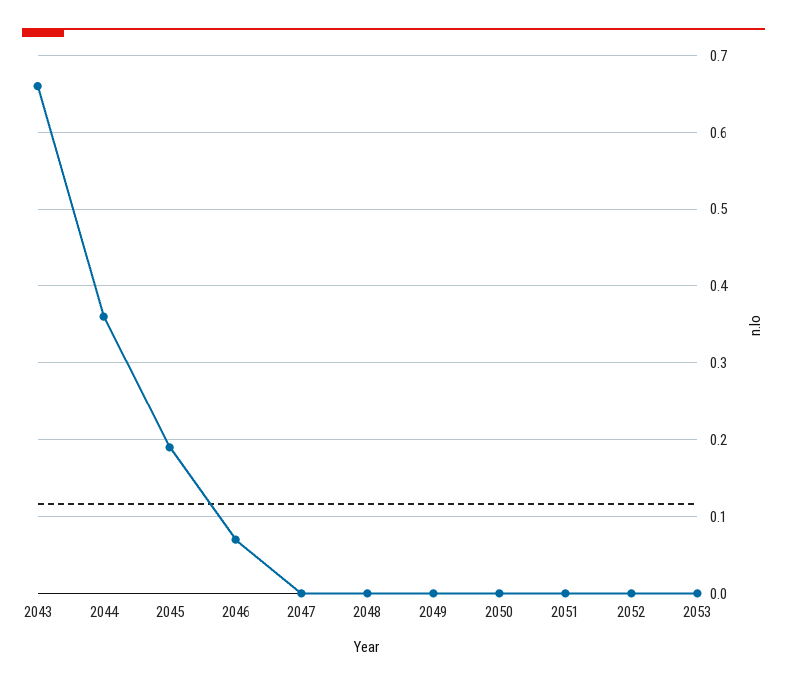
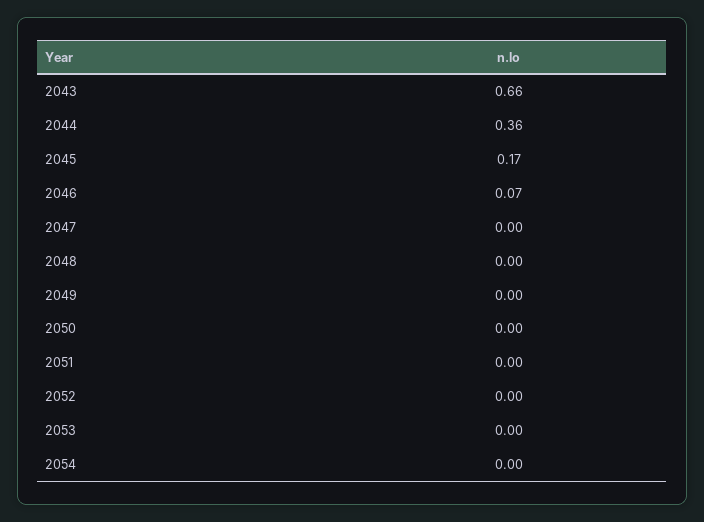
2045: 0.19 -> 0.17
2054: none -> 0

